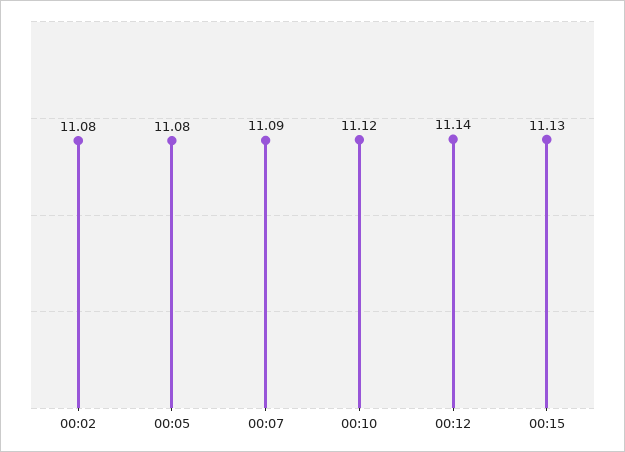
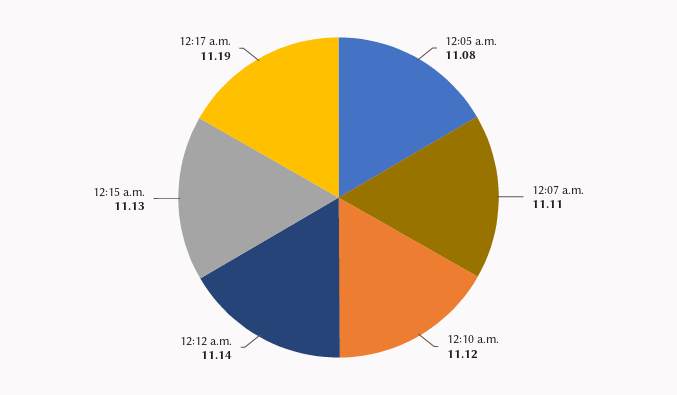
00:02: 11.08 -> none
00:07: 11.09 -> 11.11
12:17 a.m.: none -> 11.19

